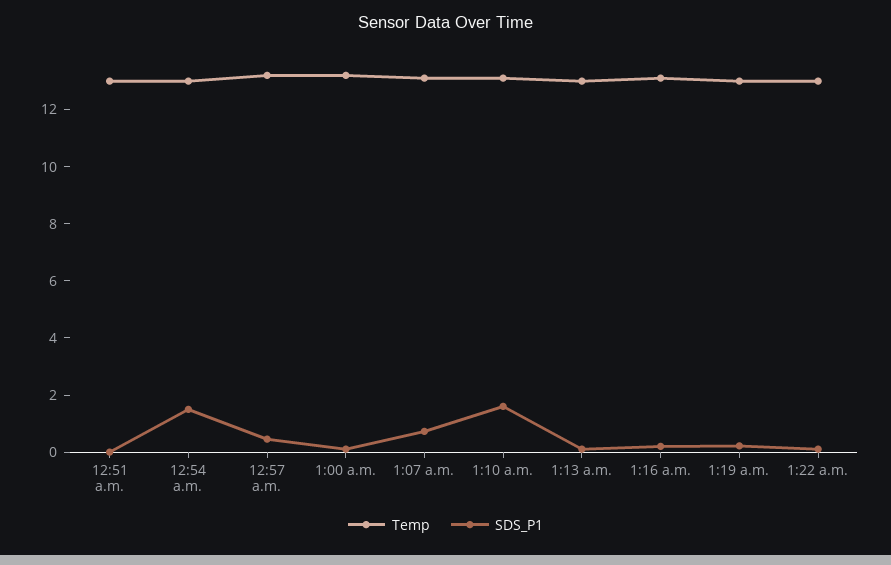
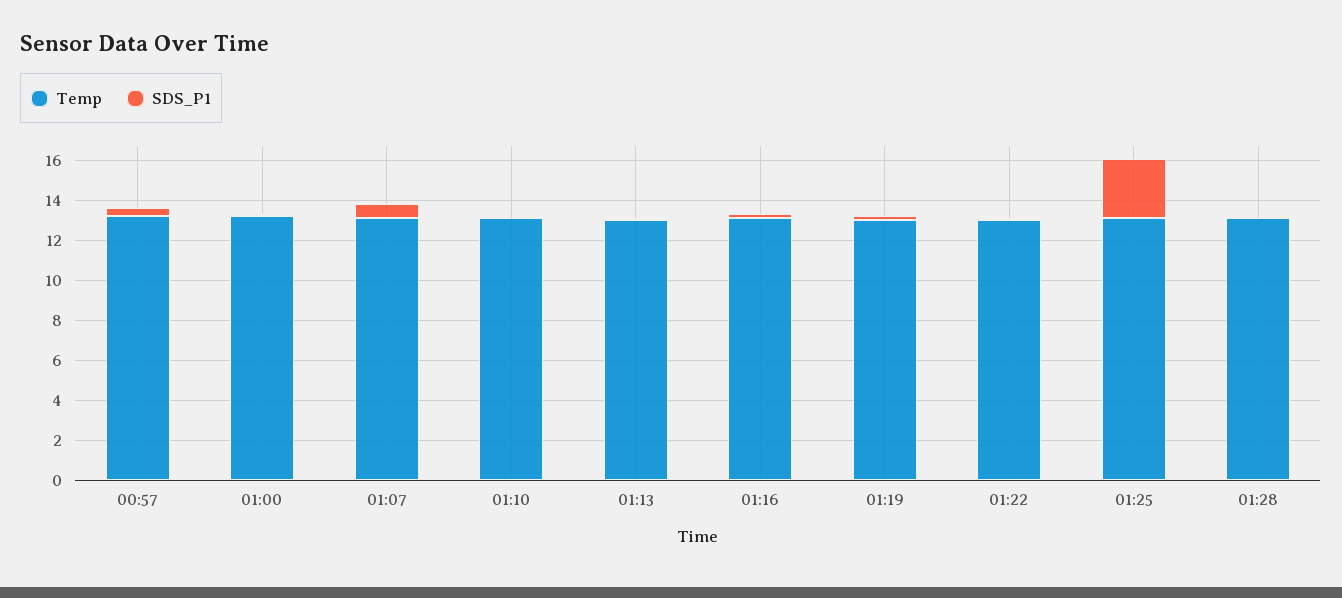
Temp, 12:51 a.m.: 13 -> none
SDS_P1, 12:51 a.m.: 0 -> none
Temp, 12:54 a.m.: 13 -> none
SDS_P1, 12:54 a.m.: 1.5 -> none
SDS_P1, 1:10 a.m.: 1.5 -> 0
Temp, 01:25: none -> 13
SDS_P1, 01:25: none -> 3
Temp, 01:28: none -> 13
SDS_P1, 01:28: none -> 0

